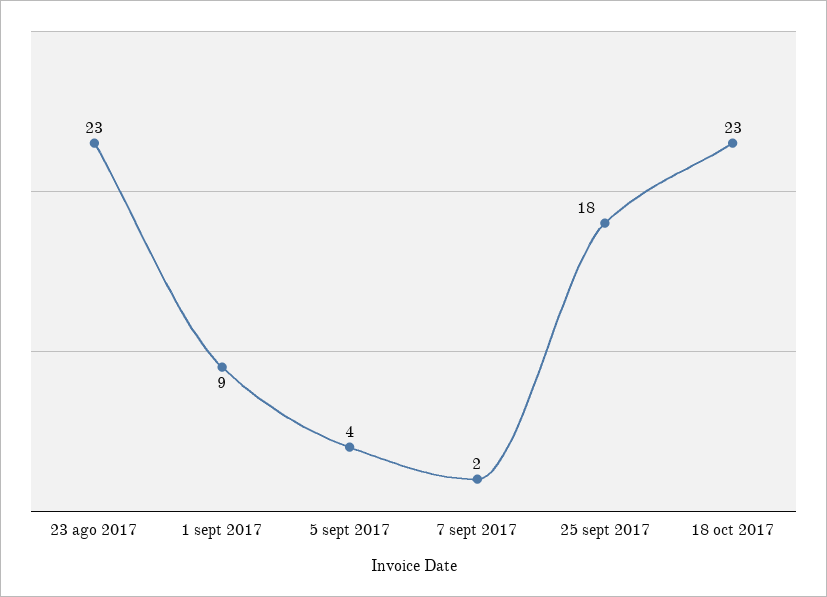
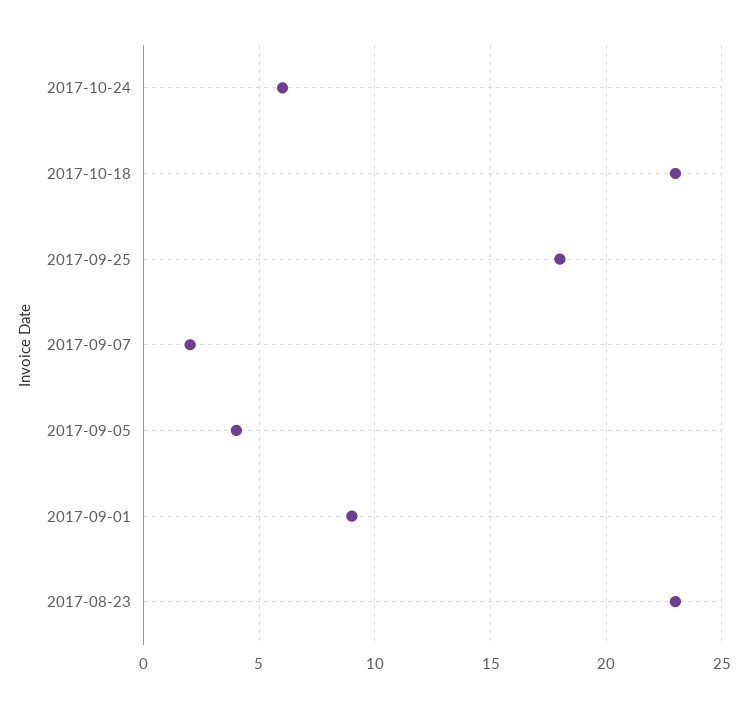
2017-10-24: none -> 6

